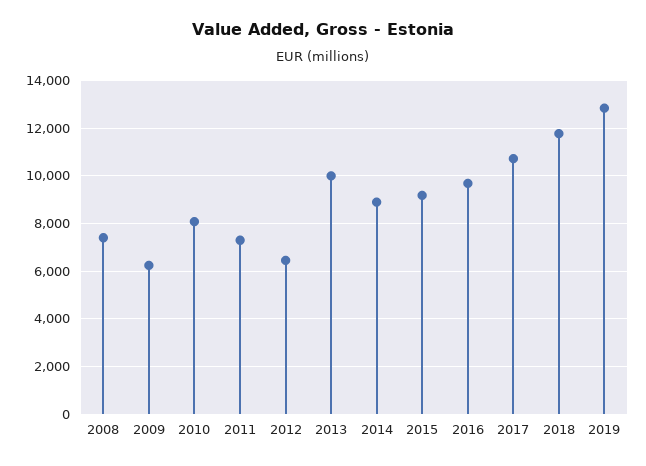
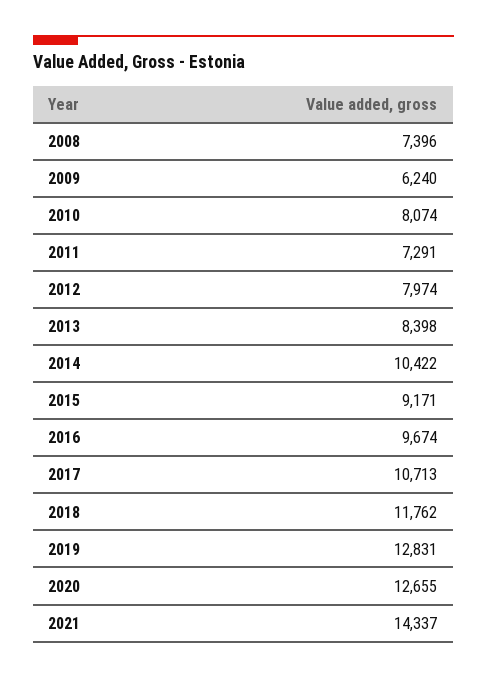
2012: 6500 -> 7974
2013: 10000 -> 8398
2014: 9000 -> 10422
2020: none -> 12655
2021: none -> 14337

